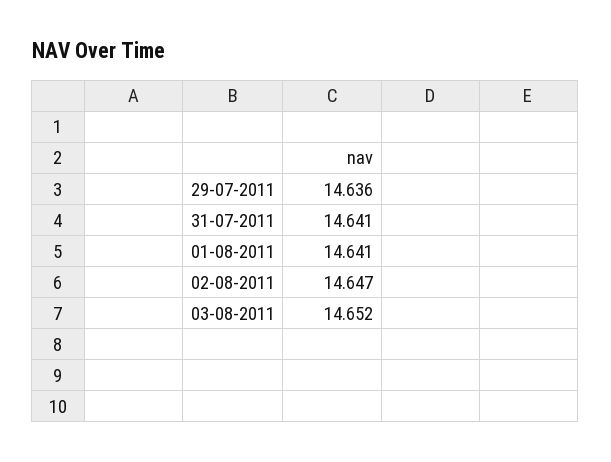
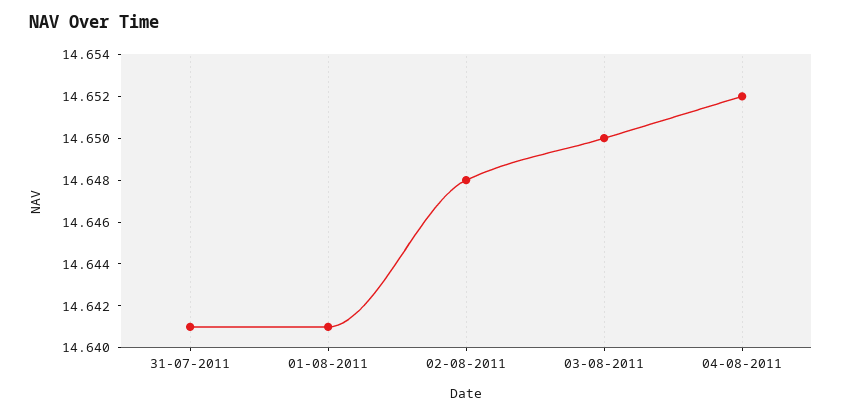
29-07-2011: 14.636 -> none
02-08-2011: 14.647 -> 14.648
03-08-2011: 14.652 -> 14.65
04-08-2011: none -> 14.652

